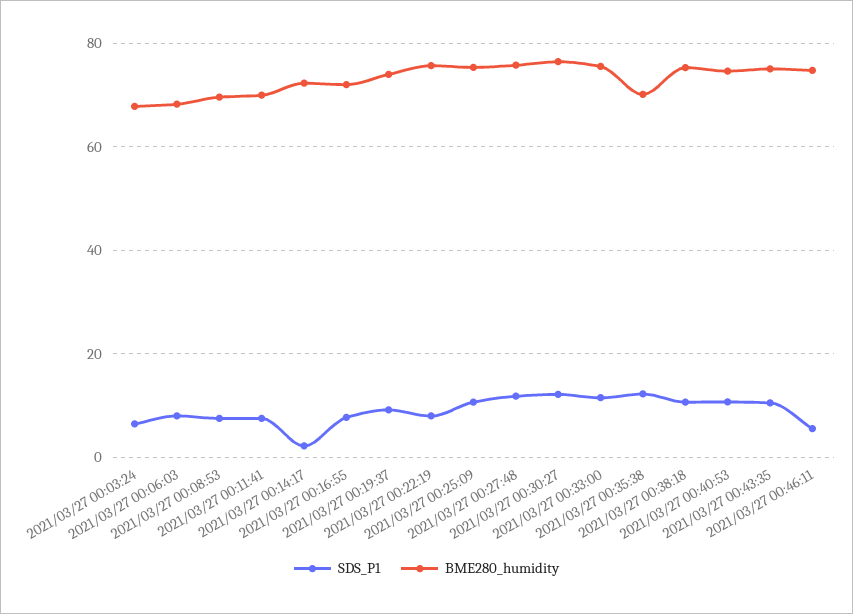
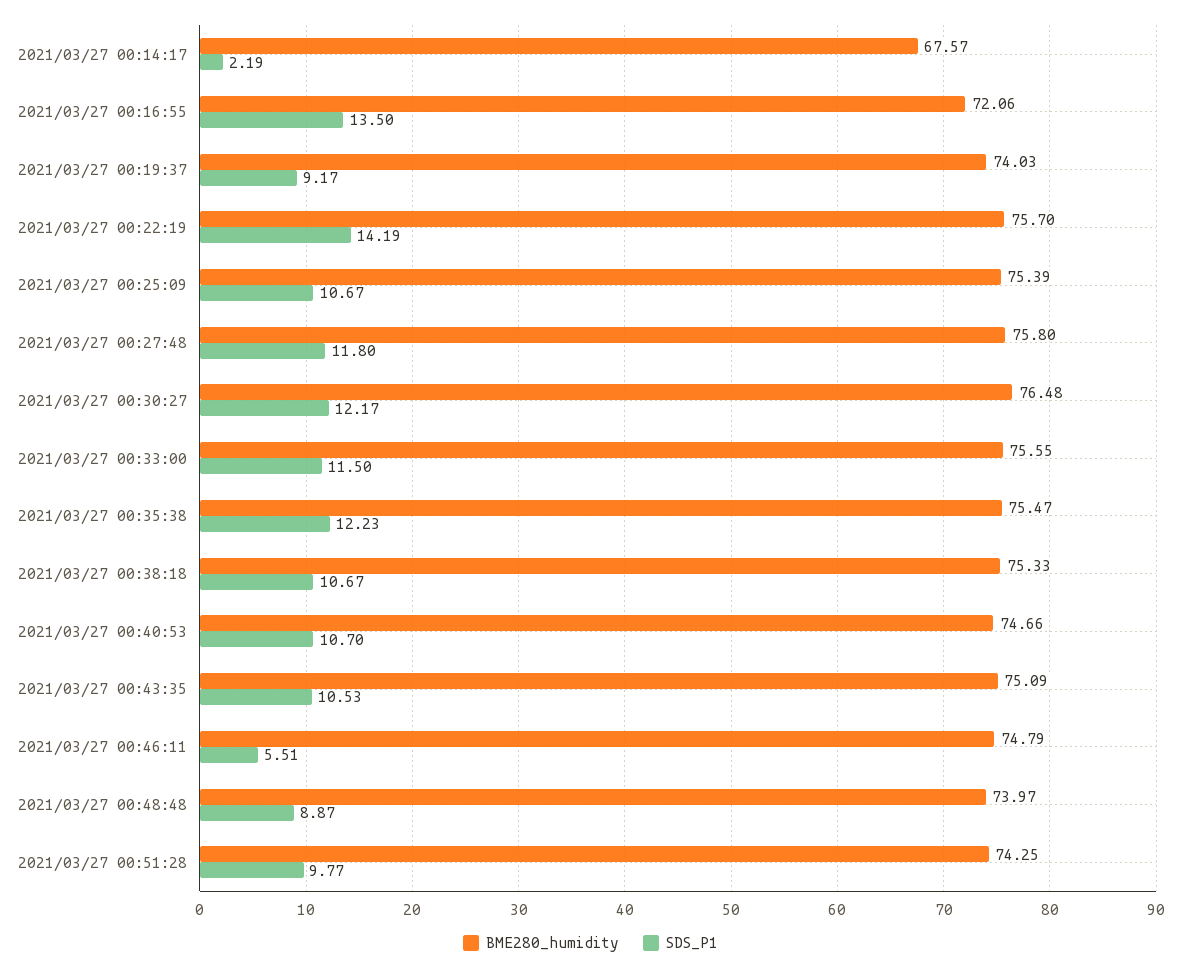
SDS_P1, 2021/03/27 00:03:24: 6 -> none
BME280_humidity, 2021/03/27 00:03:24: 68 -> none
SDS_P1, 2021/03/27 00:06:03: 8 -> none
BME280_humidity, 2021/03/27 00:06:03: 68 -> none
SDS_P1, 2021/03/27 00:08:53: 8 -> none
BME280_humidity, 2021/03/27 00:08:53: 70 -> none
SDS_P1, 2021/03/27 00:11:41: 8 -> none
BME280_humidity, 2021/03/27 00:11:41: 70 -> none
BME280_humidity, 2021/03/27 00:14:17: 72 -> 67.57
SDS_P1, 2021/03/27 00:16:55: 8 -> 13.5
SDS_P1, 2021/03/27 00:22:19: 8 -> 14.19
BME280_humidity, 2021/03/27 00:35:38: 70 -> 75.47
BME280_humidity, 2021/03/27 00:48:48: none -> 73.97
SDS_P1, 2021/03/27 00:48:48: none -> 8.87
BME280_humidity, 2021/03/27 00:51:28: none -> 74.25
SDS_P1, 2021/03/27 00:51:28: none -> 9.77

